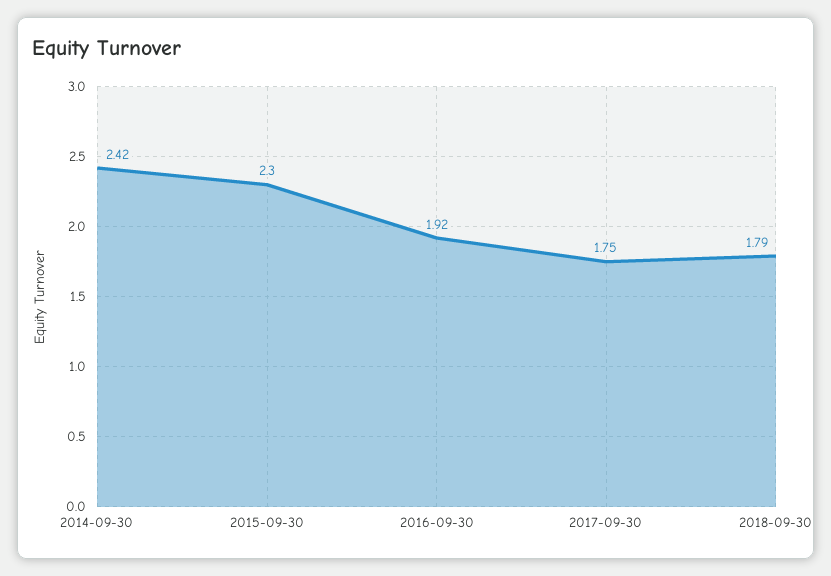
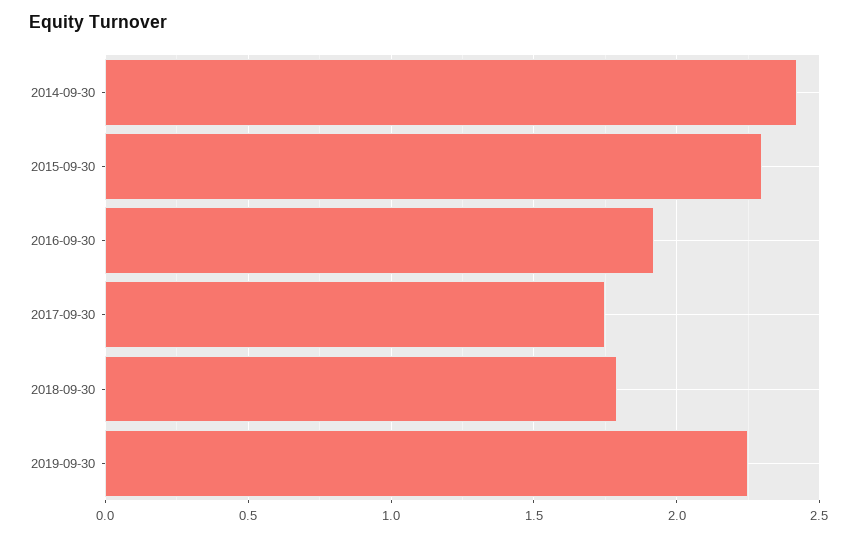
2019-09-30: none -> 2.25

